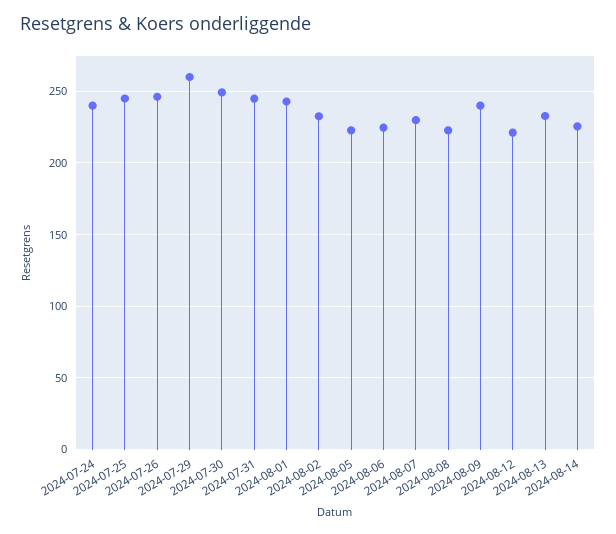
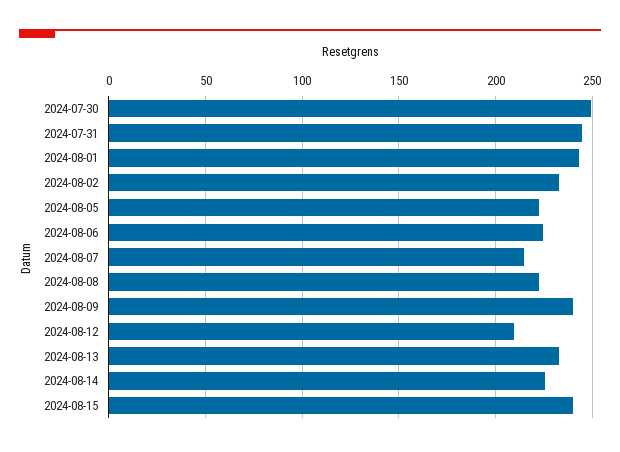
2024-07-24: 240 -> none
2024-07-25: 245 -> none
2024-07-26: 245 -> none
2024-07-29: 260 -> none
2024-08-07: 230 -> 215
2024-08-12: 220 -> 210
2024-08-15: none -> 240

